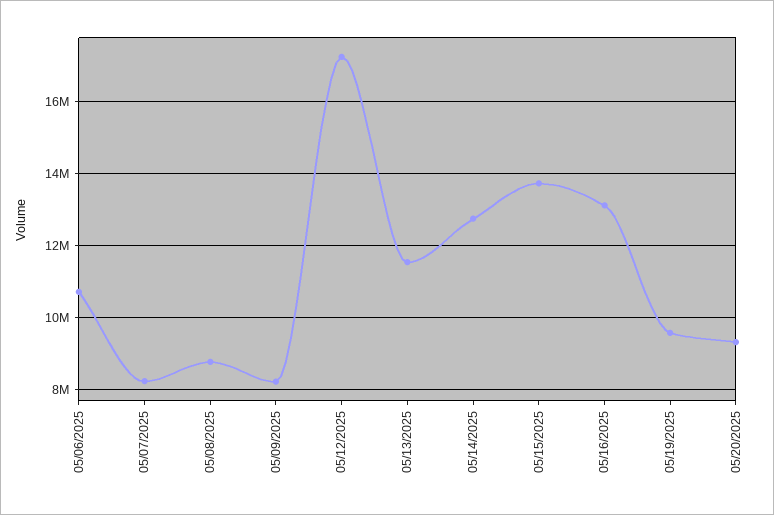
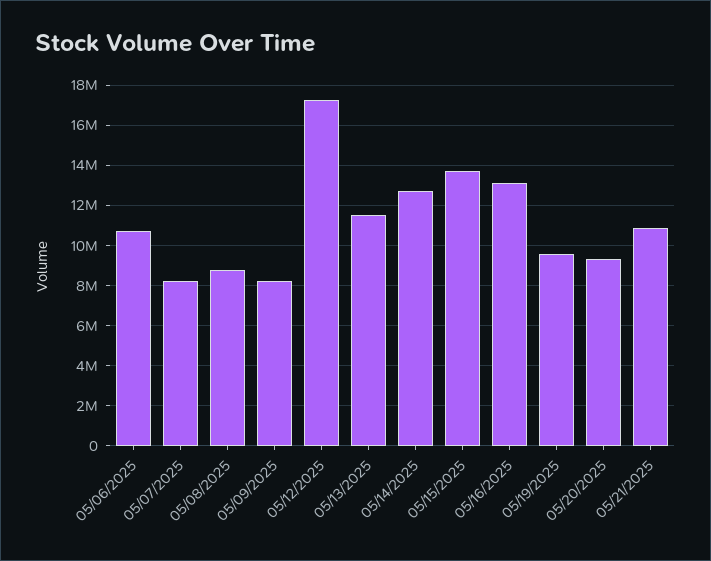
05/21/2025: none -> 11000000

